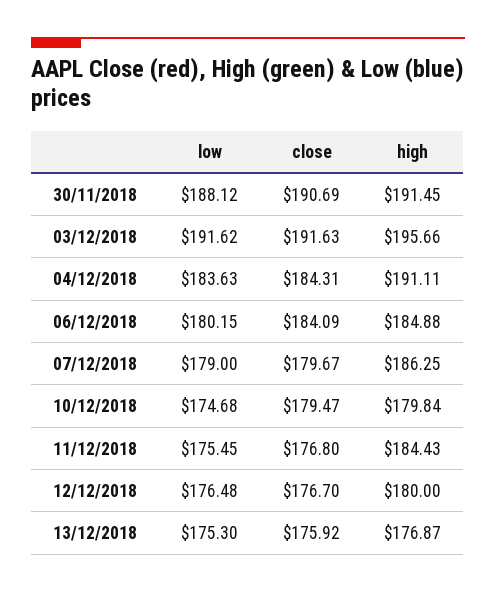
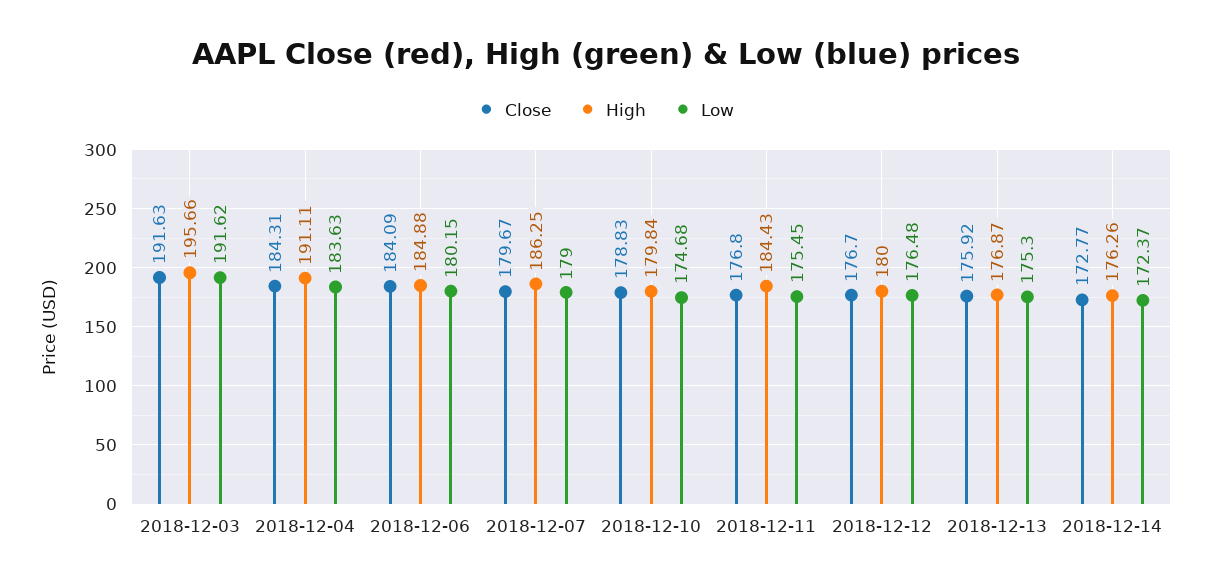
low, 30/11/2018: 188.12 -> none
close, 30/11/2018: 190.69 -> none
high, 30/11/2018: 191.45 -> none
close, 10/12/2018: 179.47 -> 178.83
close, 2018-12-14: none -> 172.77
high, 2018-12-14: none -> 176.26
low, 2018-12-14: none -> 172.37

